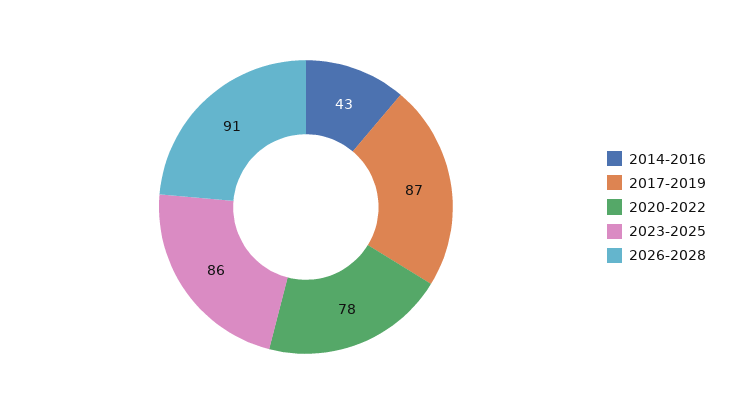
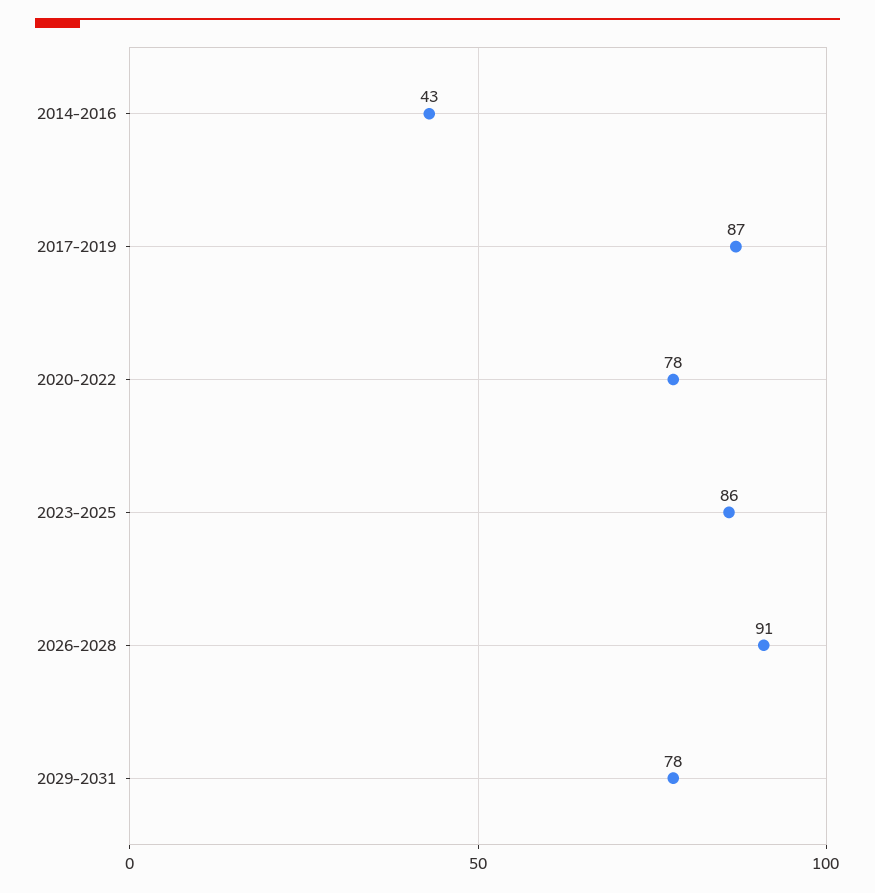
2029-2031: none -> 78

